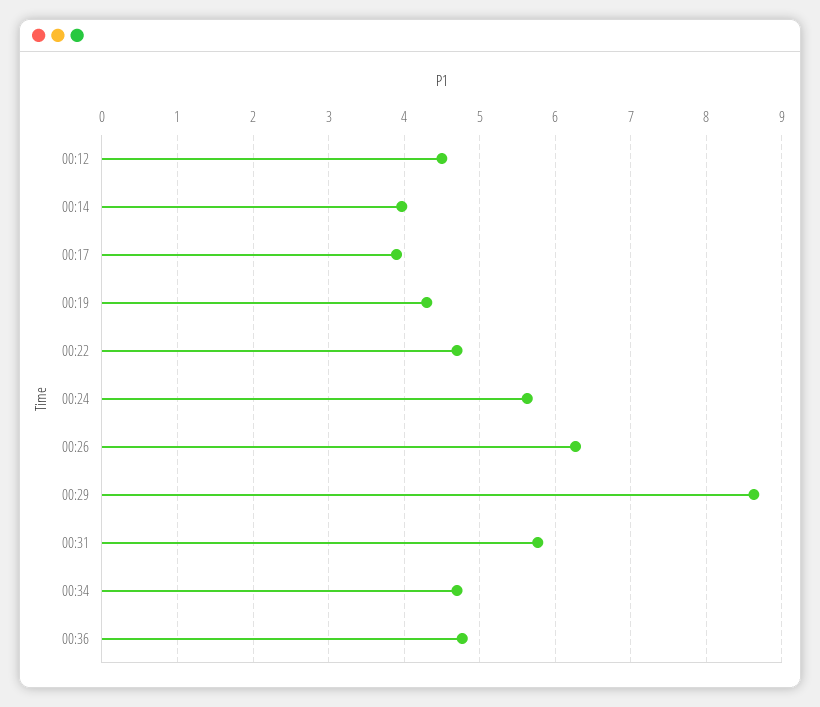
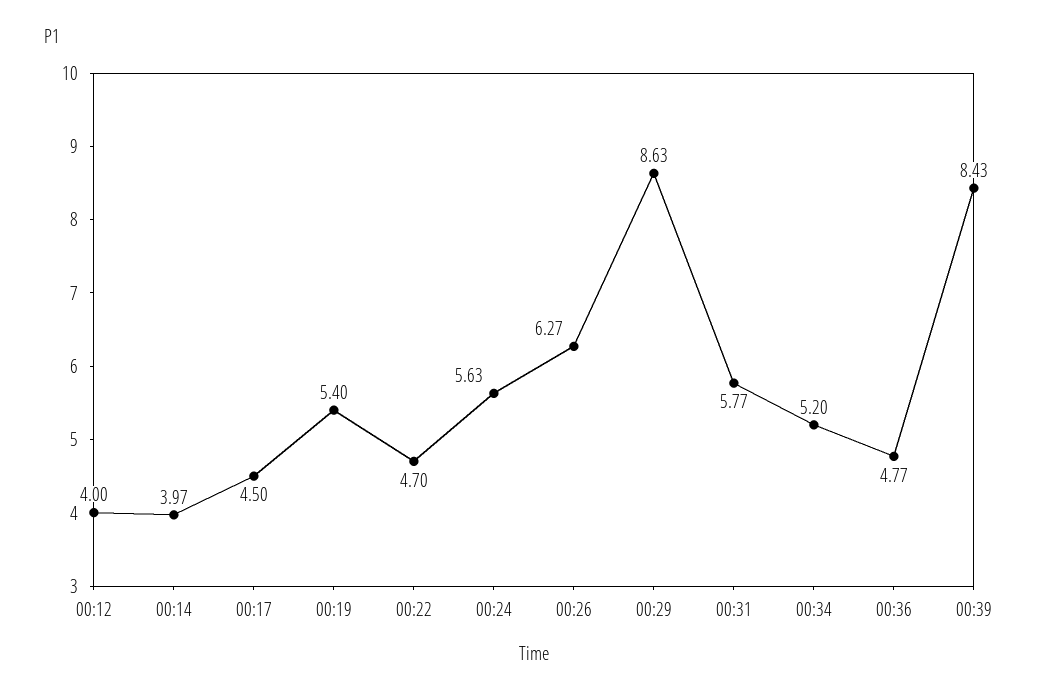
00:12: 4.5 -> 4
00:17: 3.9 -> 4.5
00:19: 4.3 -> 5.4
00:34: 4.7 -> 5.2
00:39: none -> 8.43

